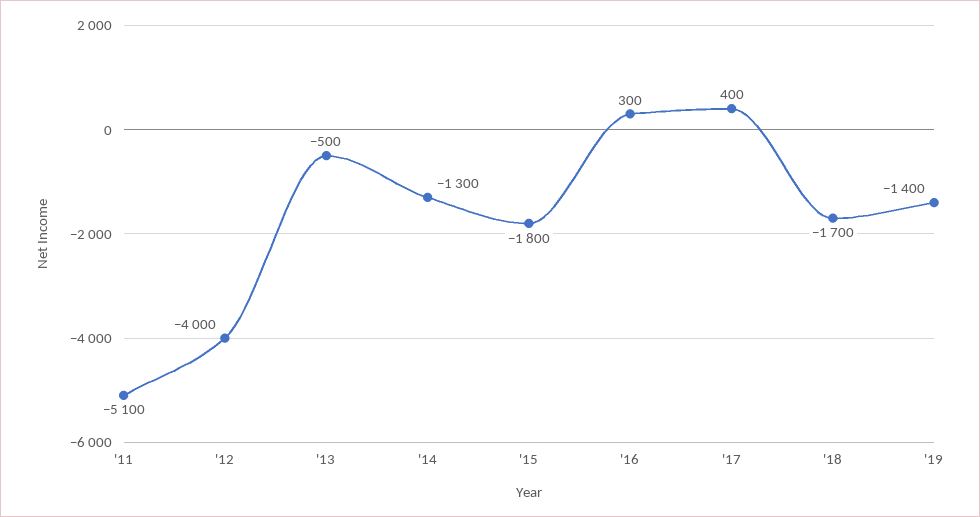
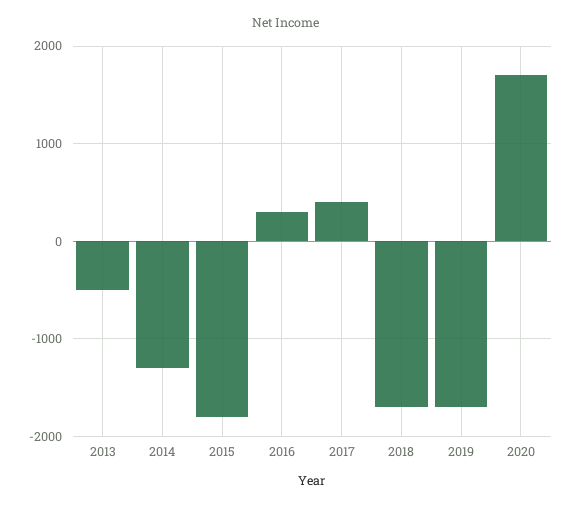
'11: -5100 -> none
'12: -4000 -> none
'19: -1400 -> -1700
2020: none -> 1700

